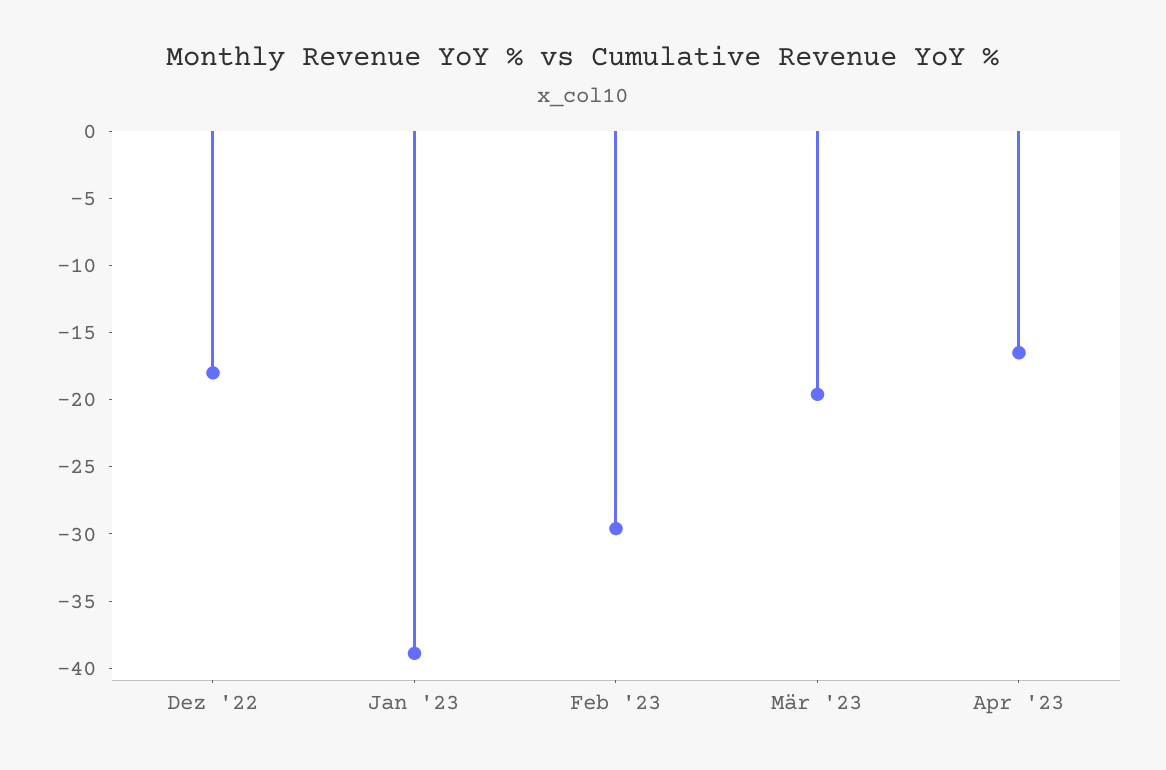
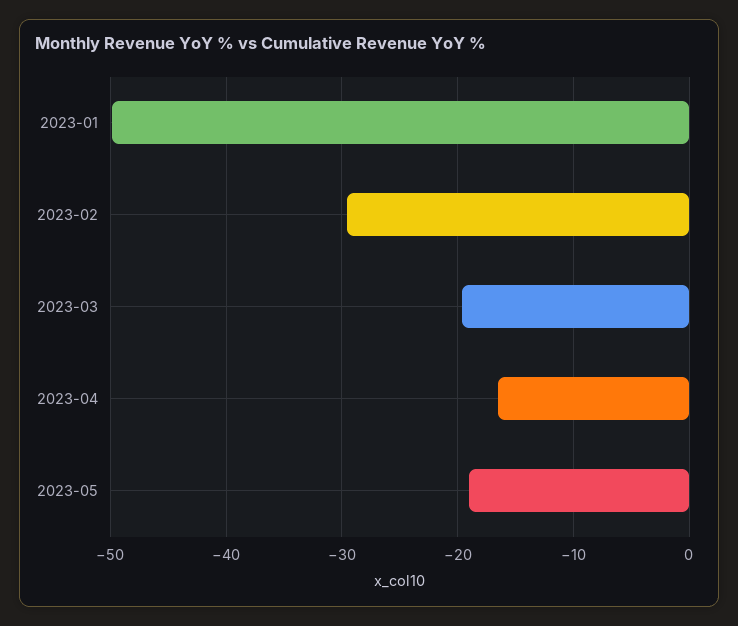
Dez '22: -18 -> none
Jan '23: -39 -> -50
2023-05: none -> -19

